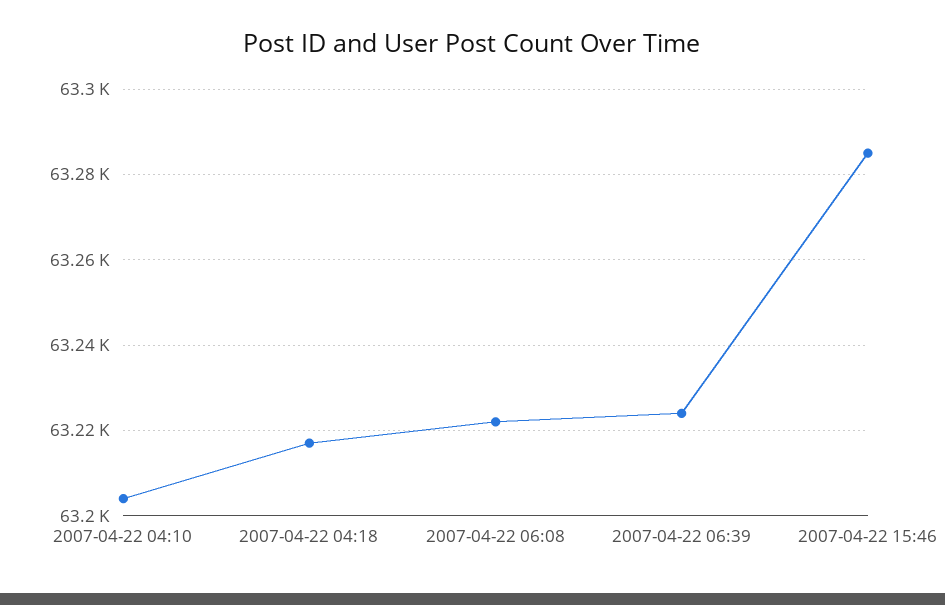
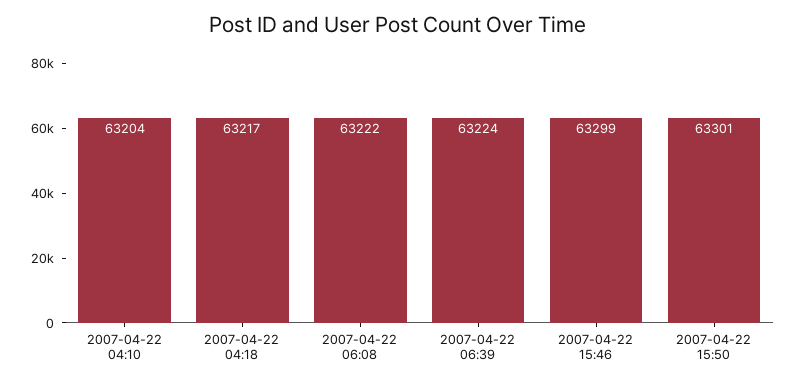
2007-04-22 15:46: 63285 -> 63299
2007-04-22 15:50: none -> 63301

